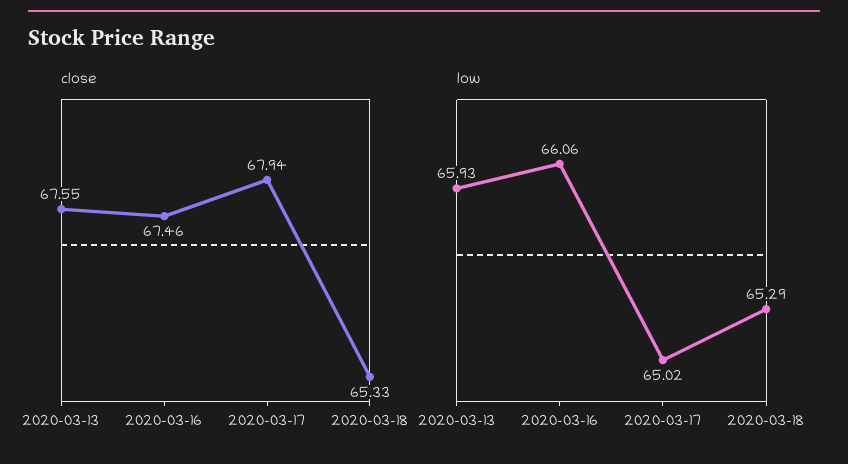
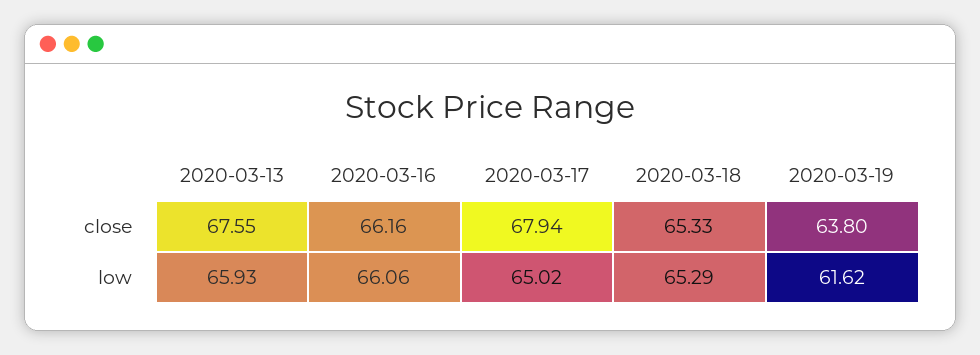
close, 2020-03-16: 67.46 -> 66.16
close, 2020-03-19: none -> 63.8
low, 2020-03-19: none -> 61.62

